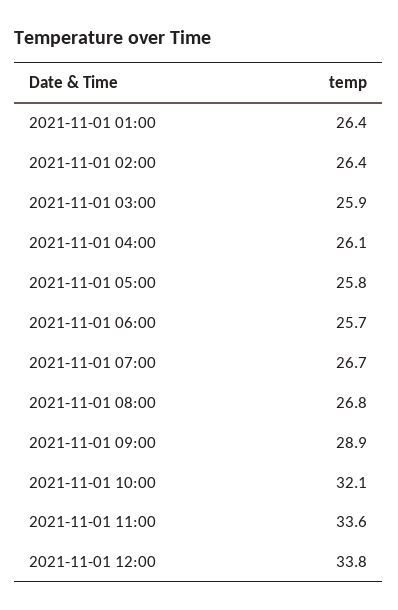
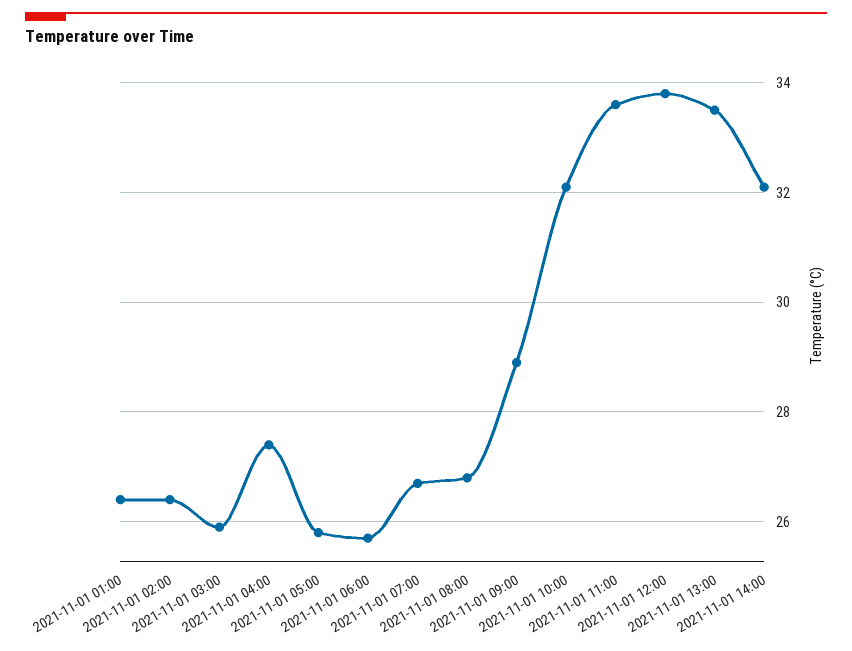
2021-11-01 04:00: 26.1 -> 27.5
2021-11-01 13:00: none -> 33.5
2021-11-01 14:00: none -> 32

